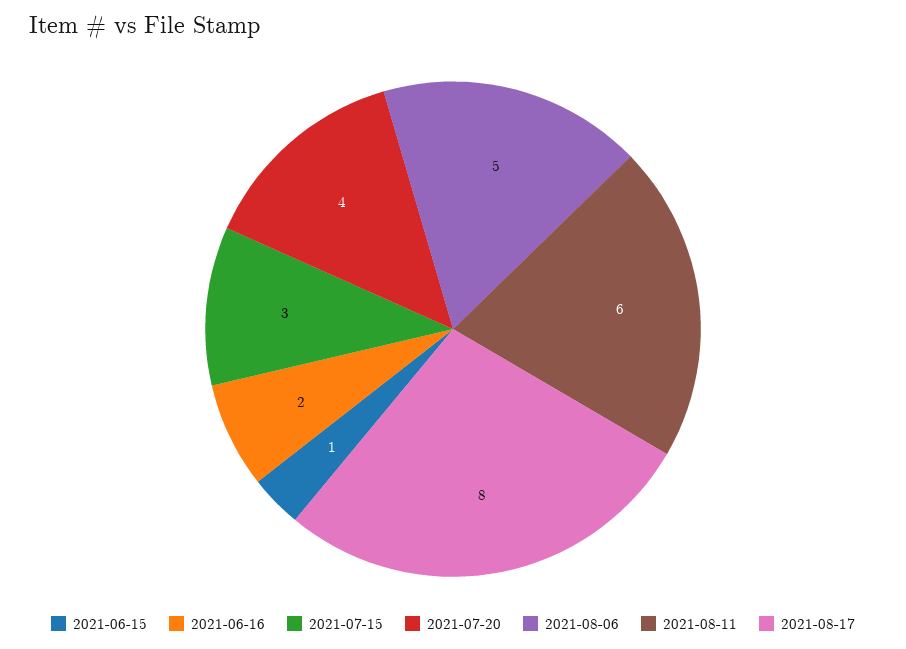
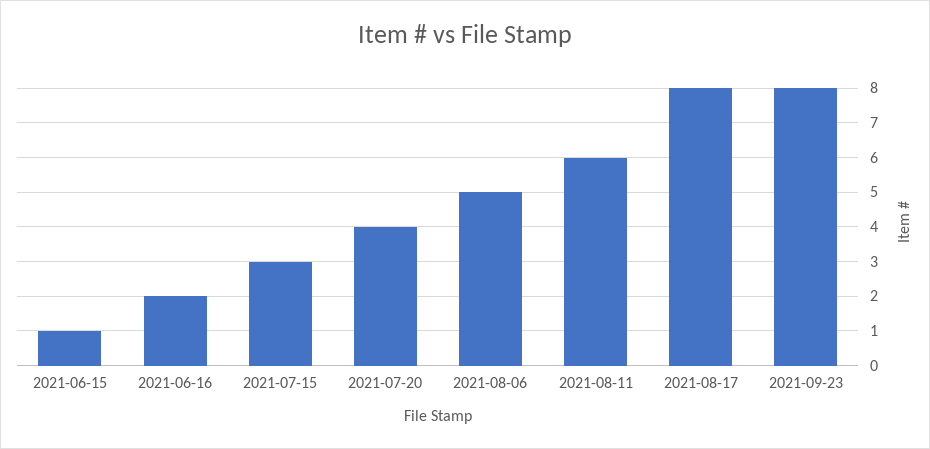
2021-09-23: none -> 8

